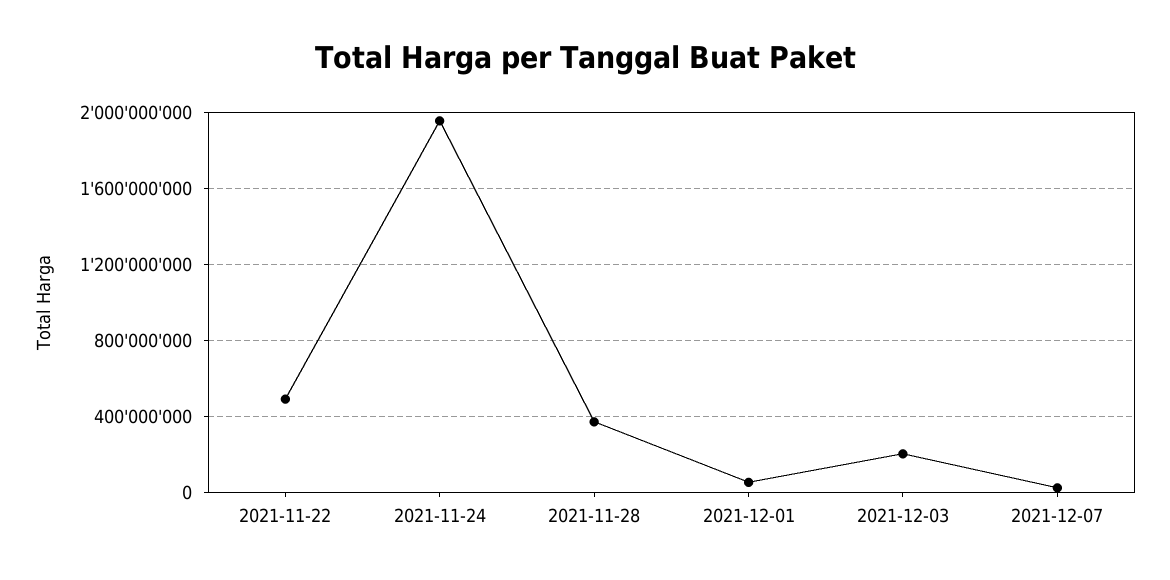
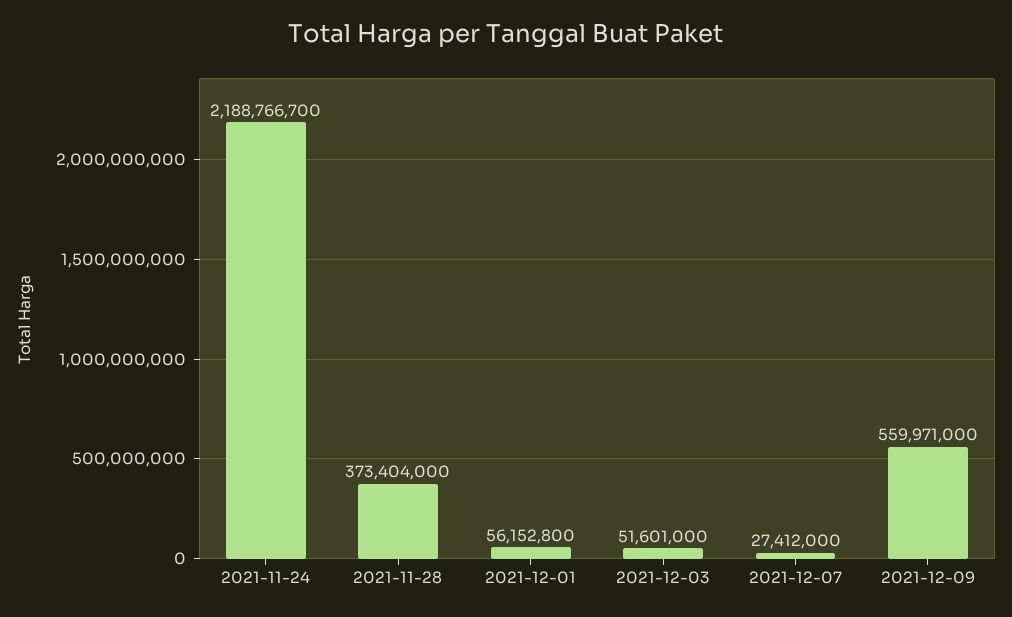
2021-11-22: 500000000 -> none
2021-11-24: 1950000000 -> 2188766700
2021-12-03: 200000000 -> 51601000
2021-12-09: none -> 559971000

